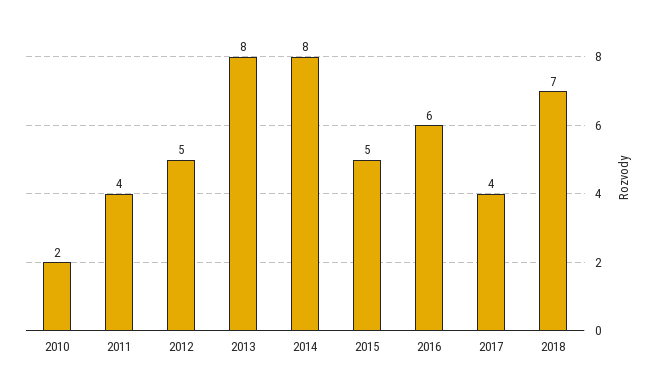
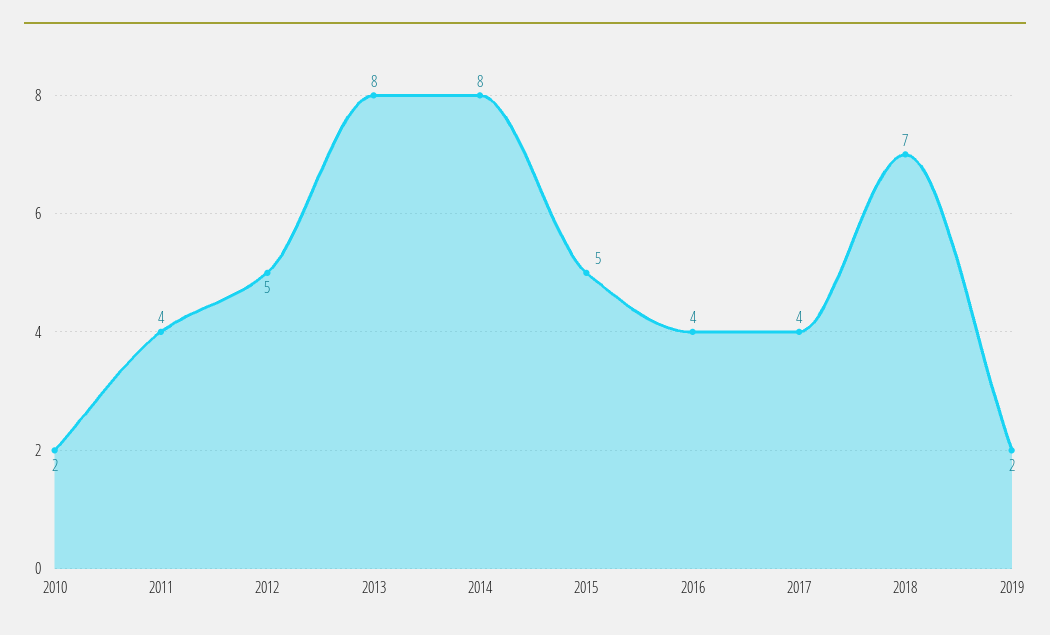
2016: 6 -> 4
2019: none -> 2

